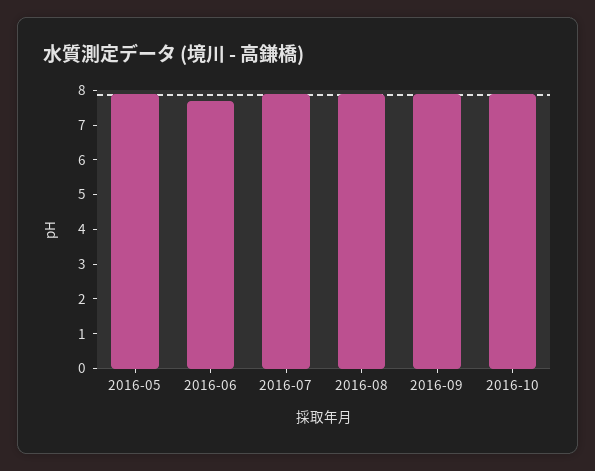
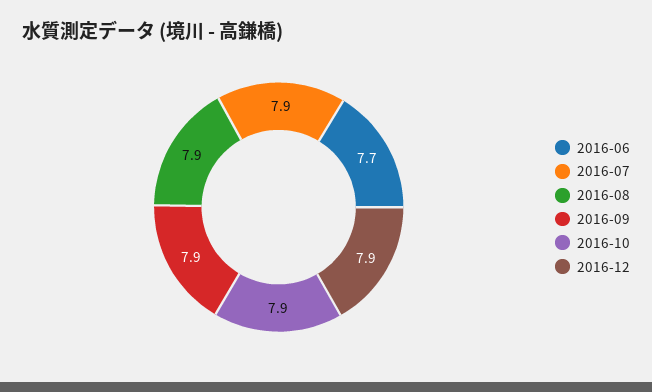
2016-05: 8 -> none
2016-12: none -> 7.9

